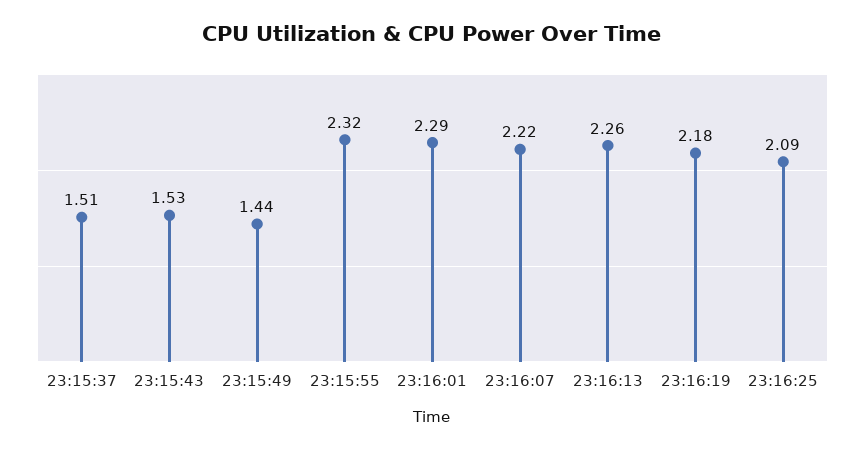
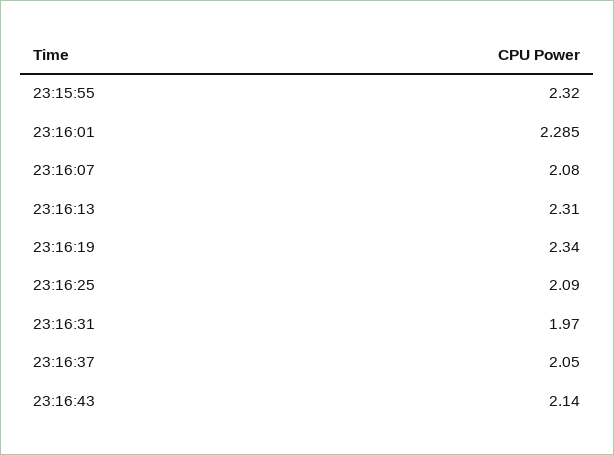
23:15:37: 1.51 -> none
23:15:43: 1.53 -> none
23:15:49: 1.44 -> none
23:16:07: 2.22 -> 2.08
23:16:13: 2.26 -> 2.31
23:16:19: 2.18 -> 2.34
23:16:31: none -> 1.97
23:16:37: none -> 2.05
23:16:43: none -> 2.14

